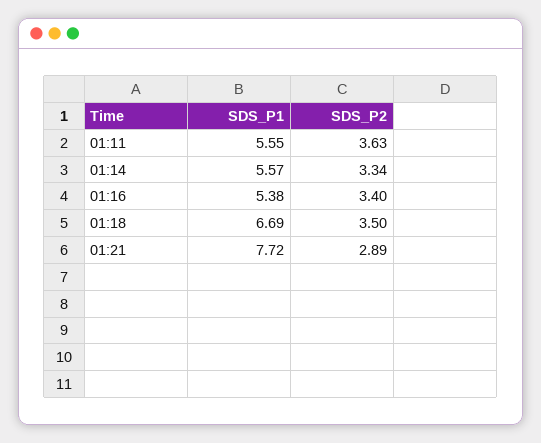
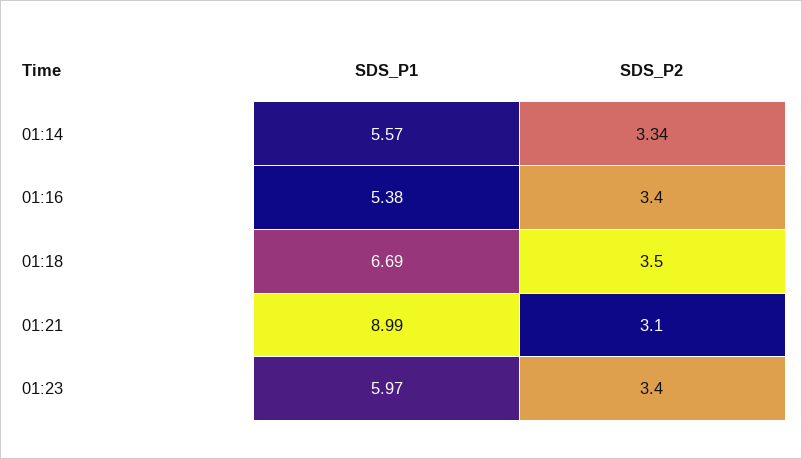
SDS_P1, 01:11: 5.55 -> none
SDS_P2, 01:11: 3.63 -> none
SDS_P1, 01:21: 7.72 -> 8.99
SDS_P2, 01:21: 2.89 -> 3.1
SDS_P1, 01:23: none -> 5.97
SDS_P2, 01:23: none -> 3.4

